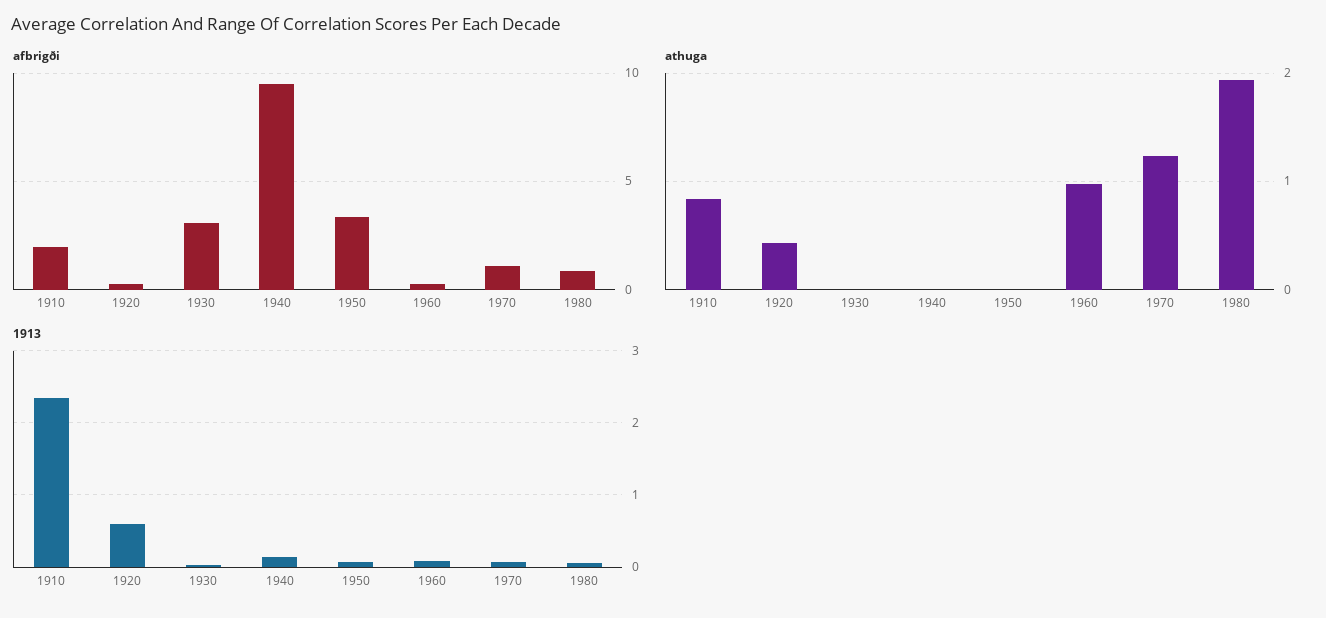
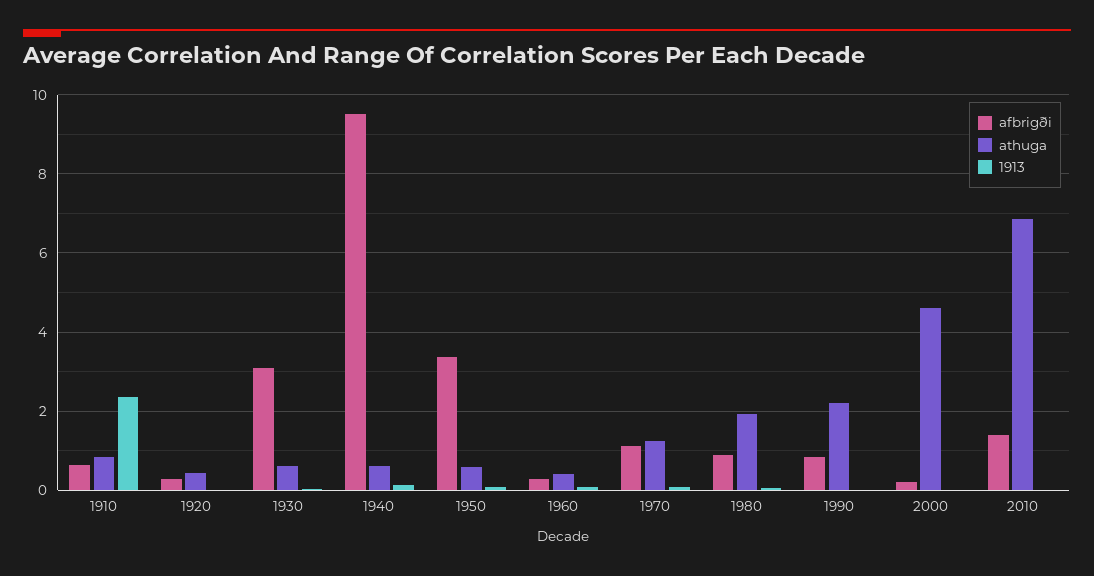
afbrigði, 1910: 2 -> 0.6
athuga, 1930: 0 -> 0.6
athuga, 1940: 0 -> 0.6
athuga, 1950: 0 -> 0.6
athuga, 1960: 1 -> 0.4
1913, 1920: 0.6 -> 0
afbrigði, 1990: none -> 0.8
athuga, 1990: none -> 2.2
1913, 1990: none -> 0
afbrigði, 2000: none -> 0.2
athuga, 2000: none -> 4.6
1913, 2000: none -> 0
afbrigði, 2010: none -> 1.4
athuga, 2010: none -> 6.8
1913, 2010: none -> 0

